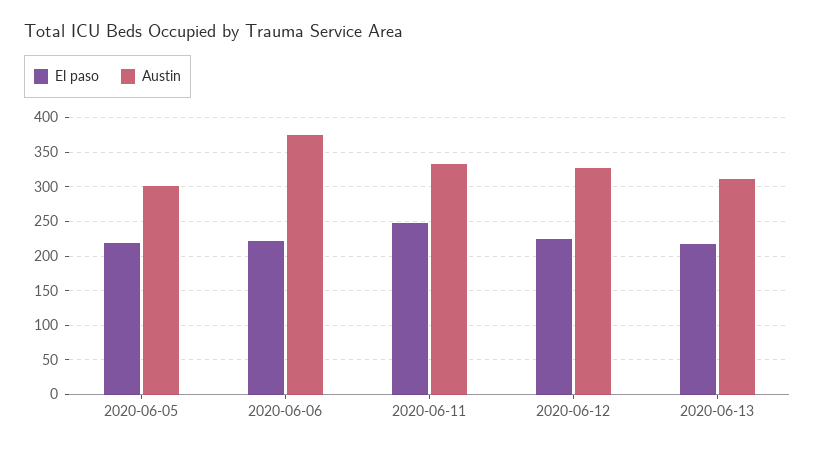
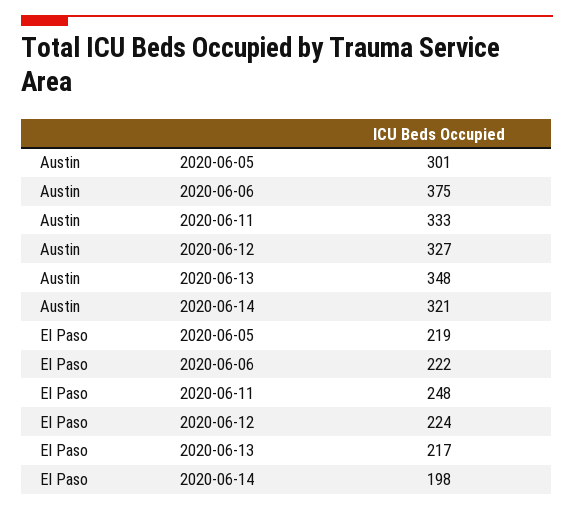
Austin, 2020-06-13: 310 -> 348
Austin, 2020-06-14: none -> 321
El paso, 2020-06-14: none -> 198

